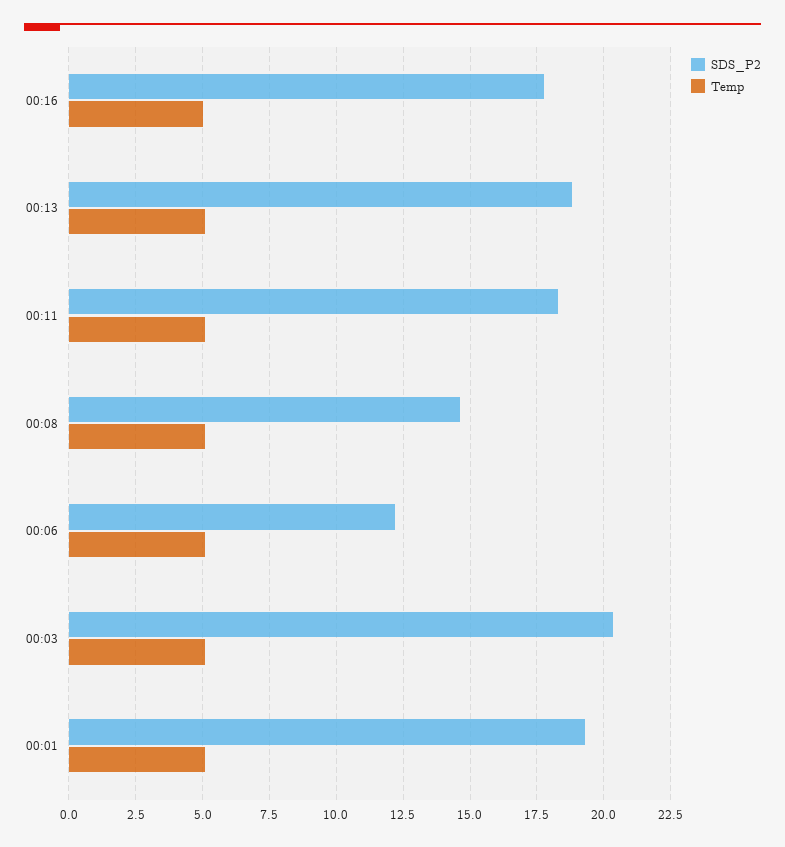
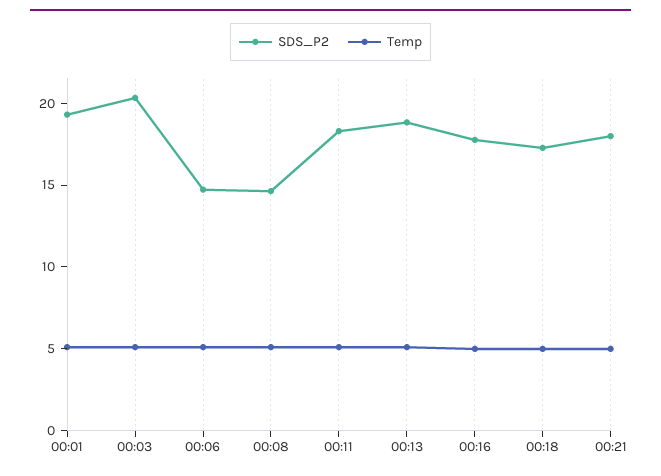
SDS_P2, 00:06: 12.25 -> 15
SDS_P2, 00:18: none -> 17
Temp, 00:18: none -> 5
SDS_P2, 00:21: none -> 18
Temp, 00:21: none -> 5

